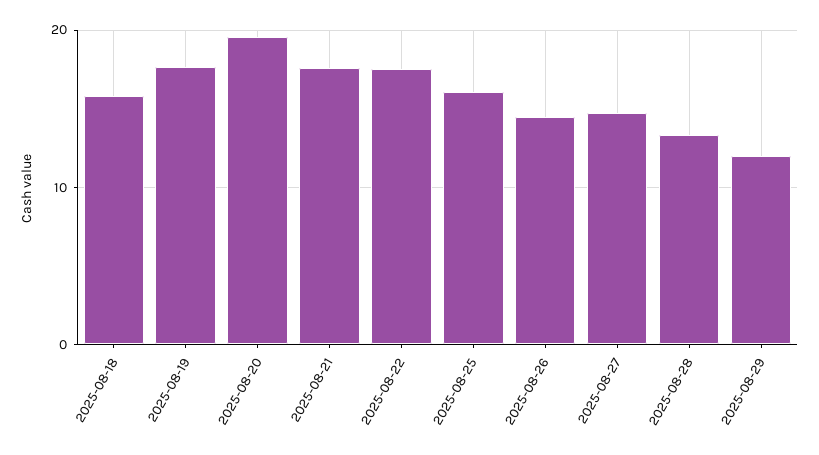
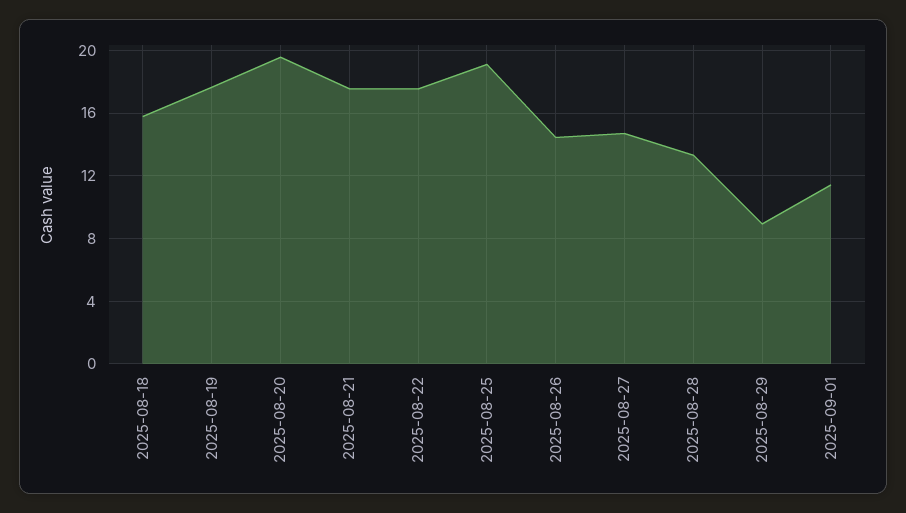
2025-08-25: 16 -> 19
2025-08-29: 12 -> 9
2025-09-01: none -> 11.5

